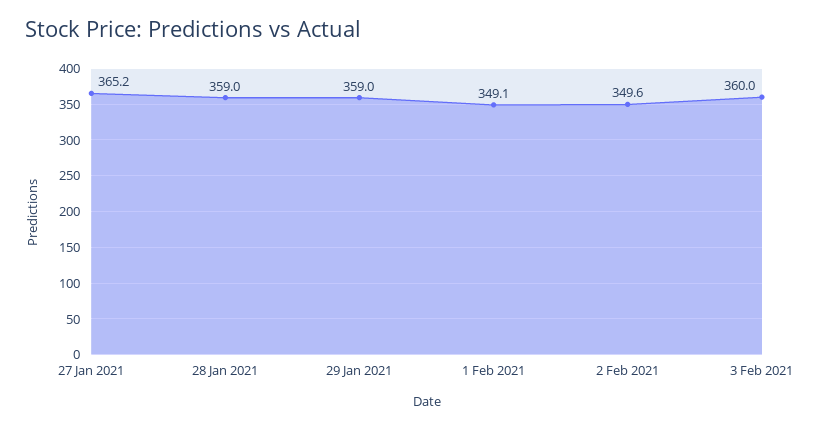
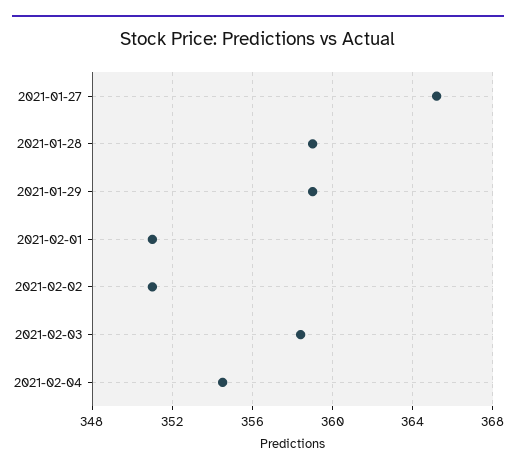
1 Feb 2021: 349.1 -> 351
2 Feb 2021: 349.6 -> 351
3 Feb 2021: 360 -> 358.5
2021-02-04: none -> 354.5

